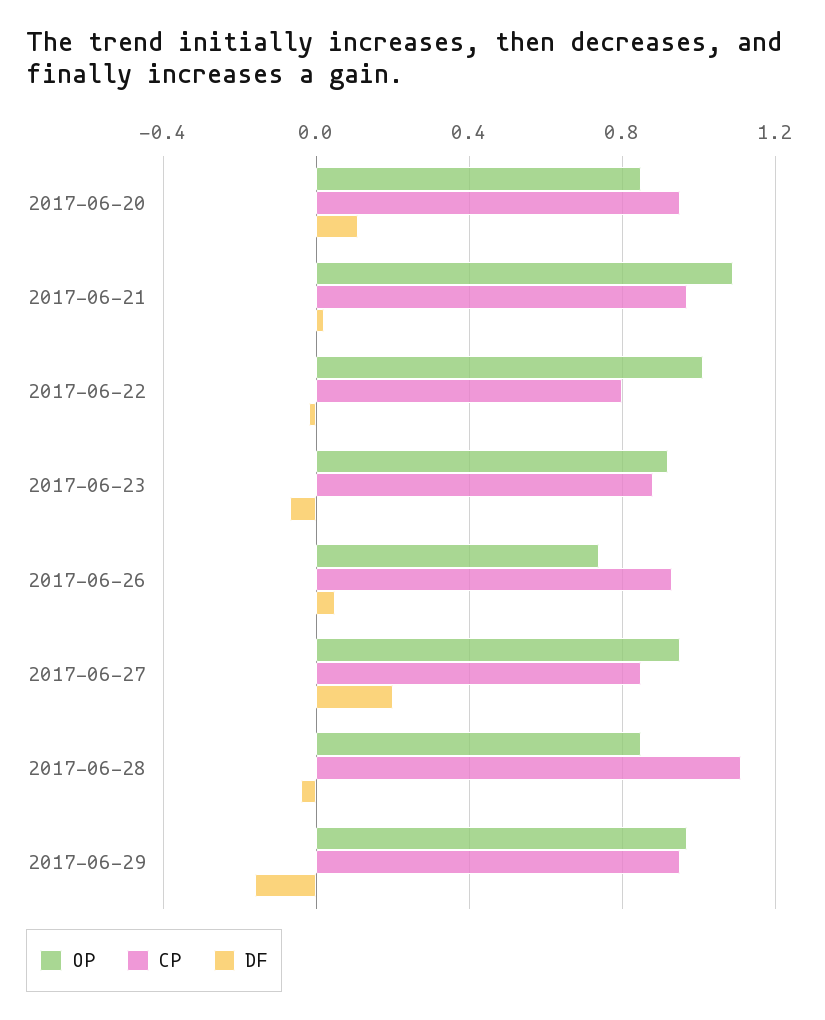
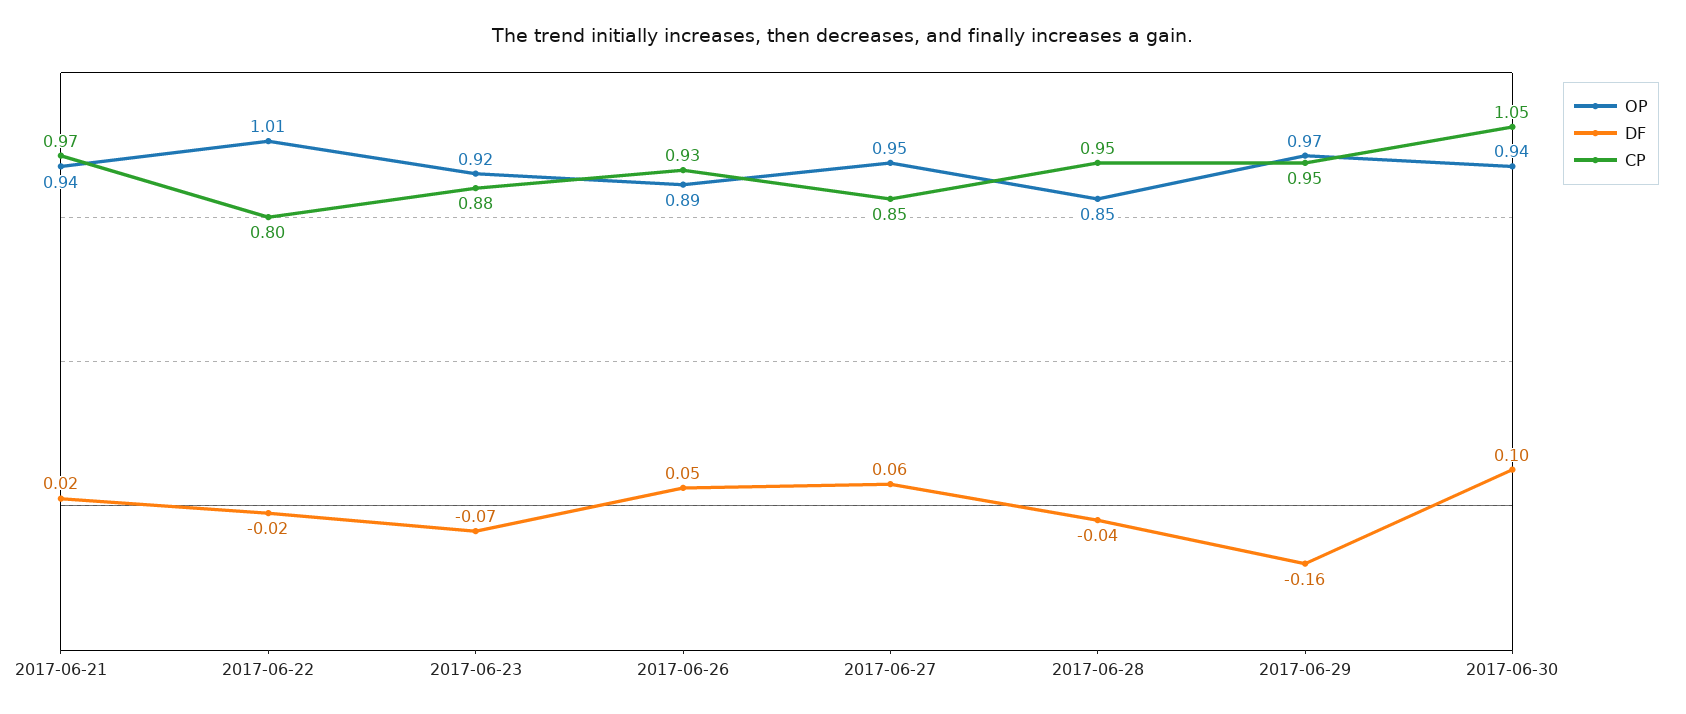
OP, 2017-06-20: 0.85 -> none
CP, 2017-06-20: 0.95 -> none
DF, 2017-06-20: 0.1 -> none
OP, 2017-06-21: 1.1 -> 0.94
OP, 2017-06-26: 0.75 -> 0.89
DF, 2017-06-27: 0.2 -> 0.06
CP, 2017-06-28: 1.1 -> 0.95
OP, 2017-06-30: none -> 0.94
DF, 2017-06-30: none -> 0.1
CP, 2017-06-30: none -> 1.05

